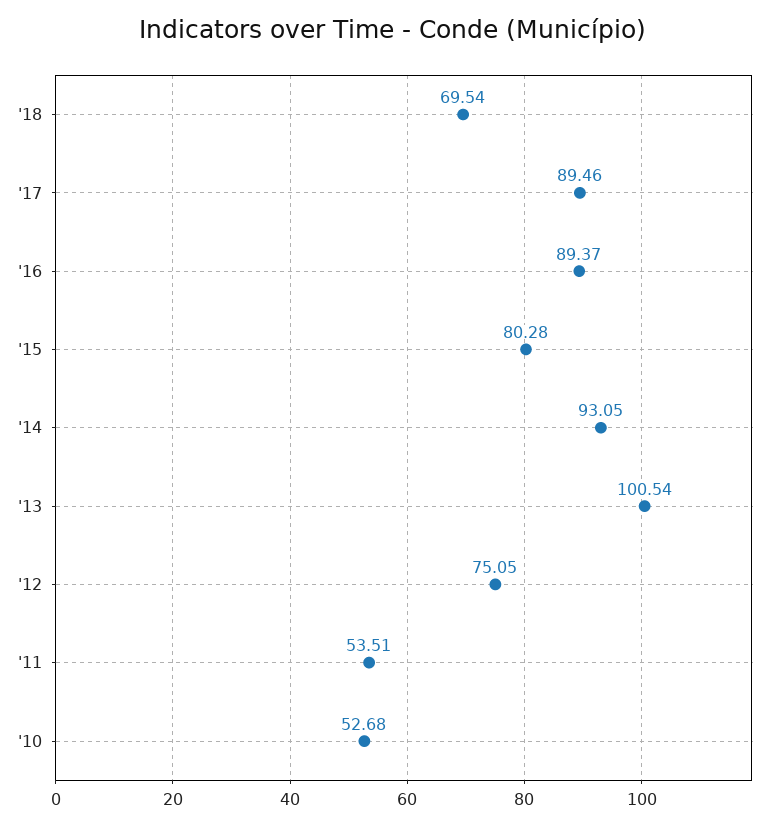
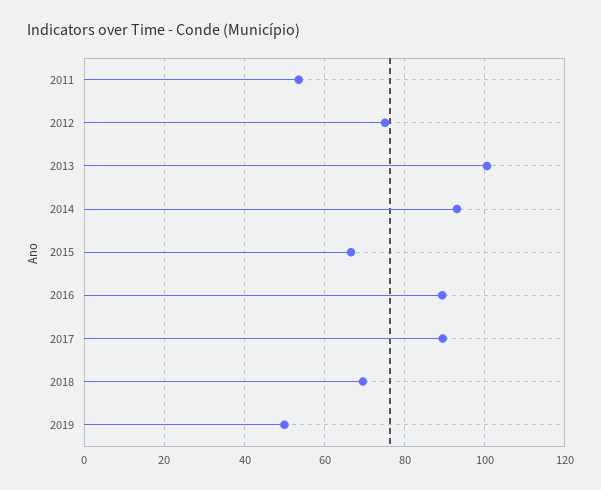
'15: 80.28 -> 66
'10: 52.68 -> none
2019: none -> 50

